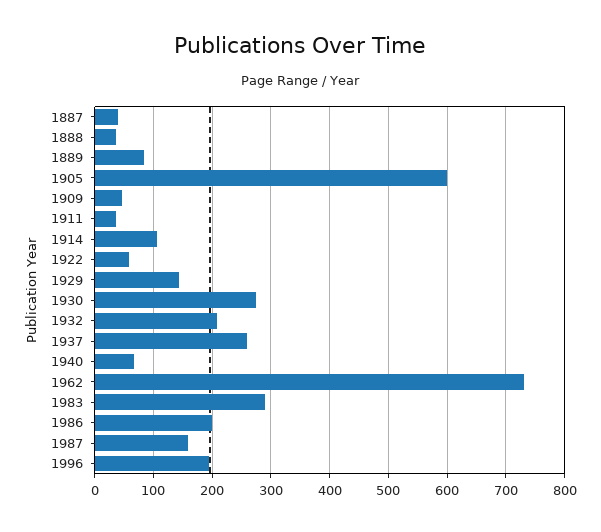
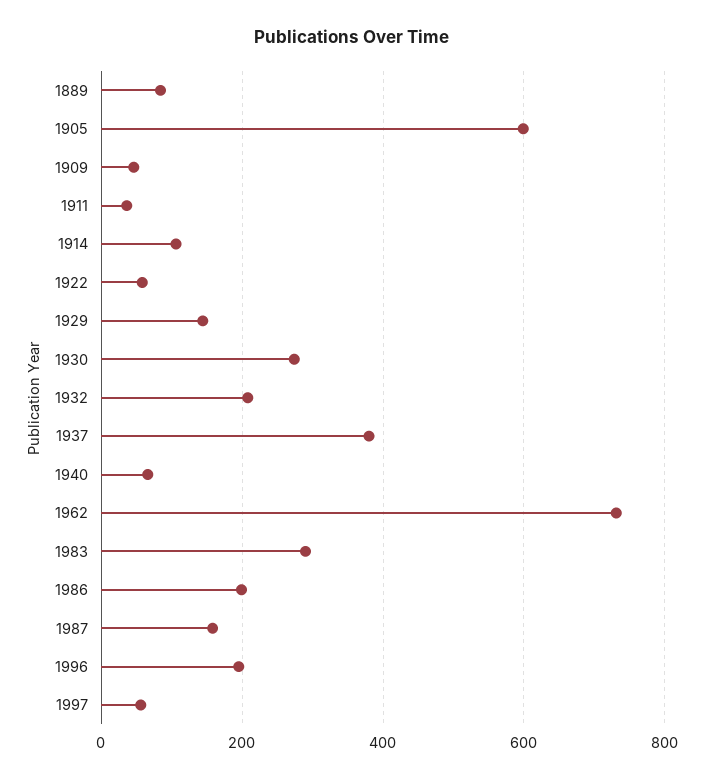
1887: 40 -> none
1888: 40 -> none
1937: 260 -> 380
1997: none -> 60

